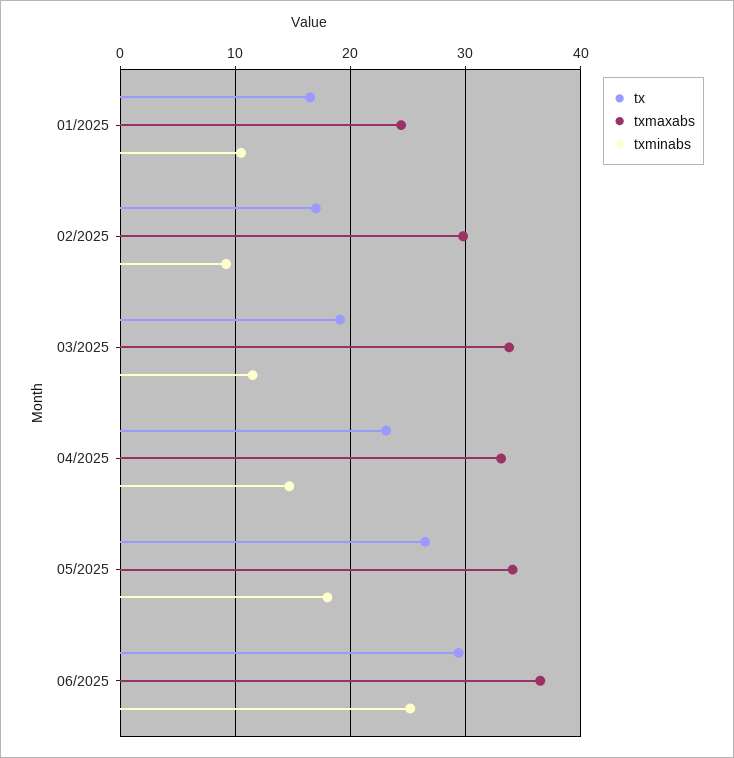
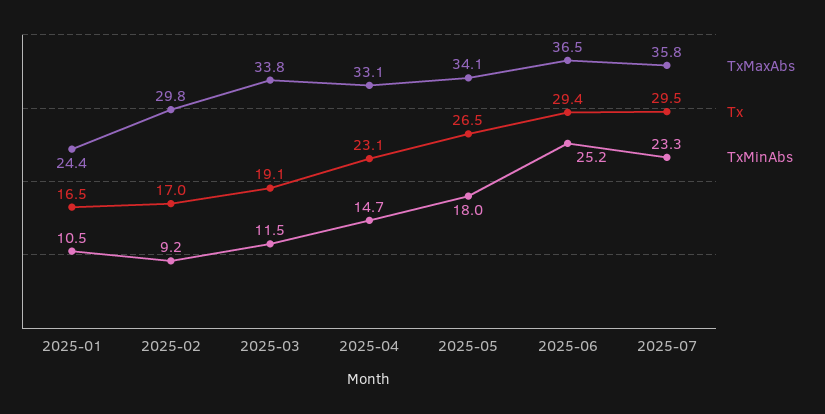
txmaxabs, 2025-07: none -> 35.8
tx, 2025-07: none -> 29.5
txminabs, 2025-07: none -> 23.3

